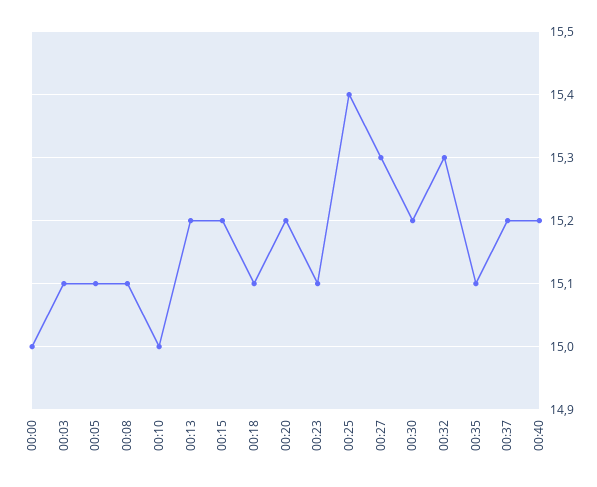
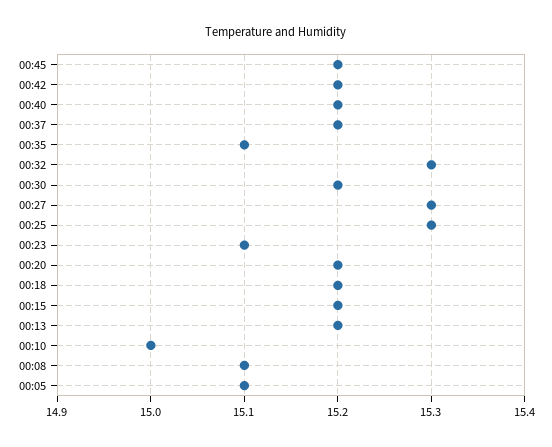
00:00: 15 -> none
00:03: 15.1 -> none
00:18: 15.1 -> 15.2
00:25: 15.4 -> 15.3
00:45: none -> 15.2
00:42: none -> 15.2

